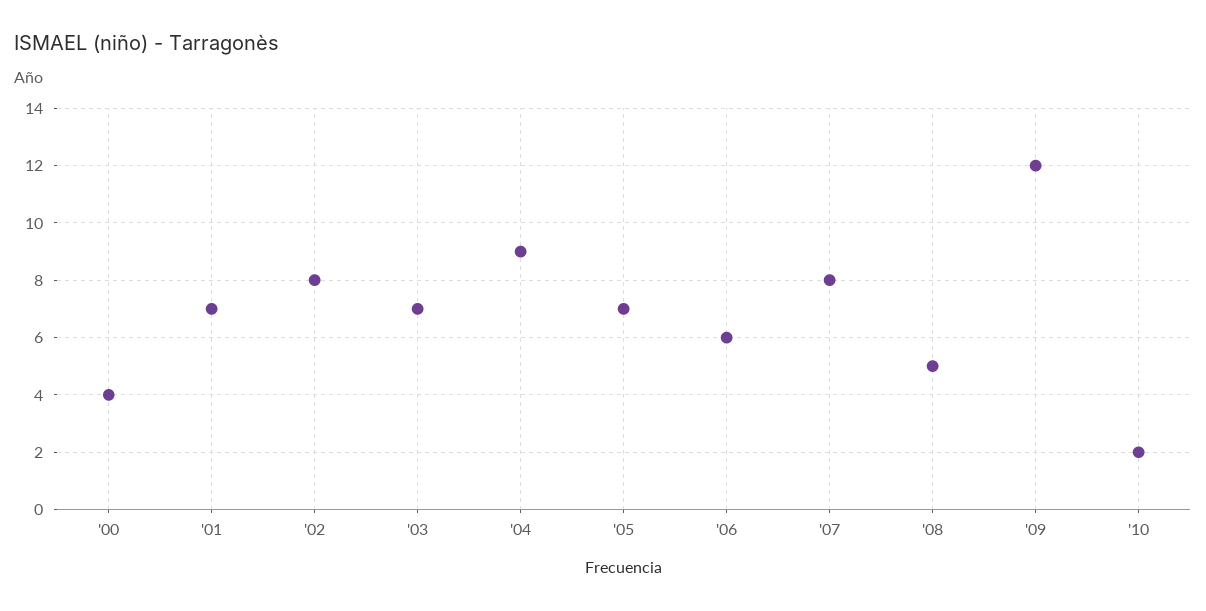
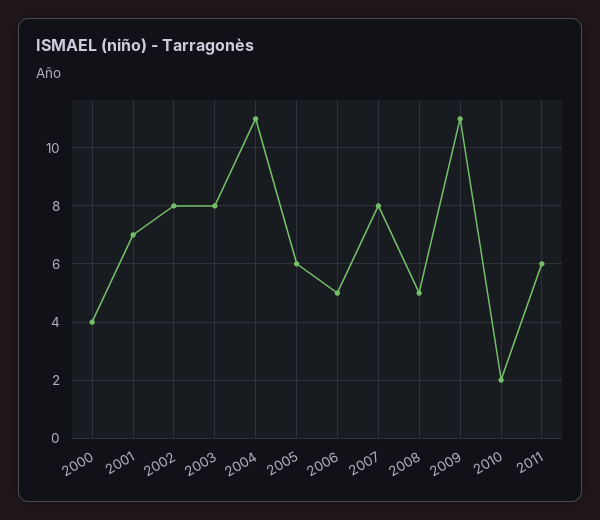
'03: 7 -> 8
'04: 9 -> 11
'05: 7 -> 6
'06: 6 -> 5
'09: 12 -> 11
2011: none -> 6

